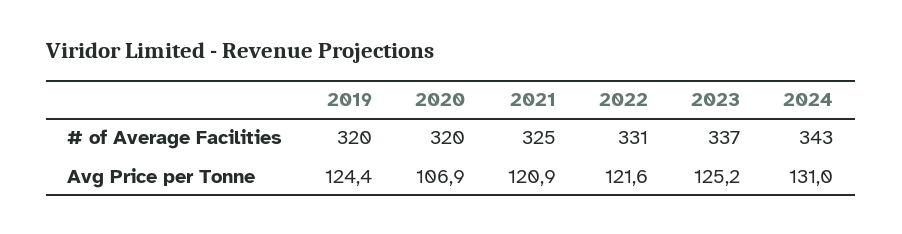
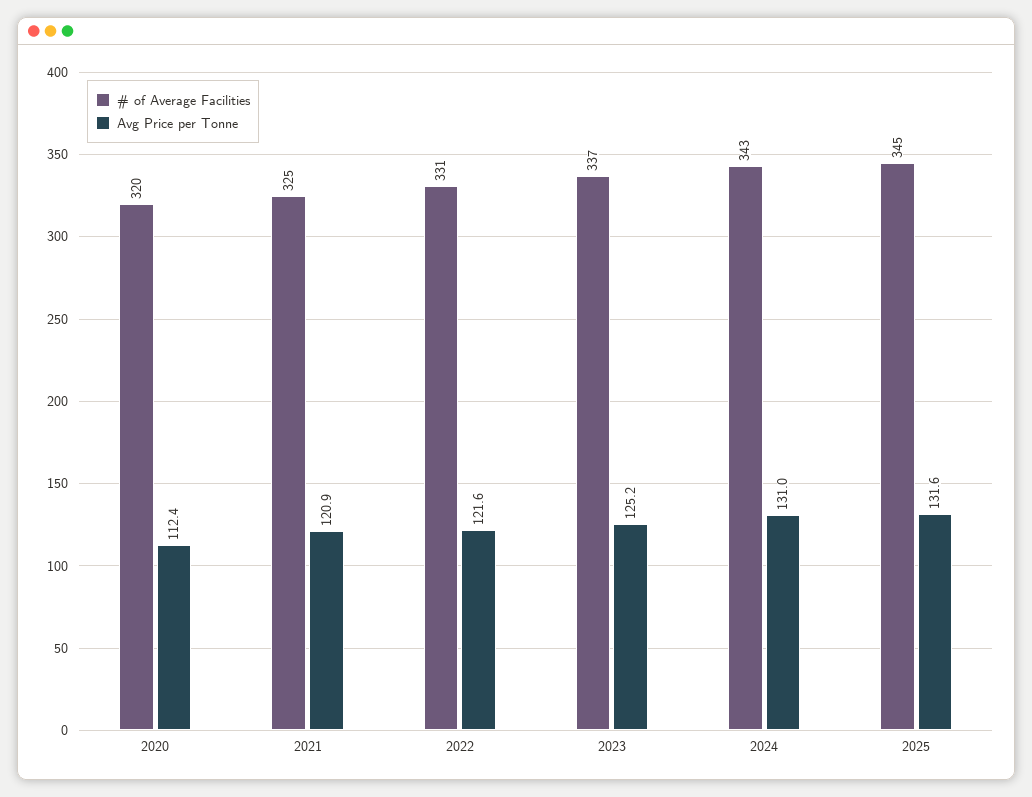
# of Average Facilities, 2019: 320 -> none
Avg Price per Tonne, 2019: 124.4 -> none
Avg Price per Tonne, 2020: 106.9 -> 112.4
# of Average Facilities, 2025: none -> 345
Avg Price per Tonne, 2025: none -> 131.6

